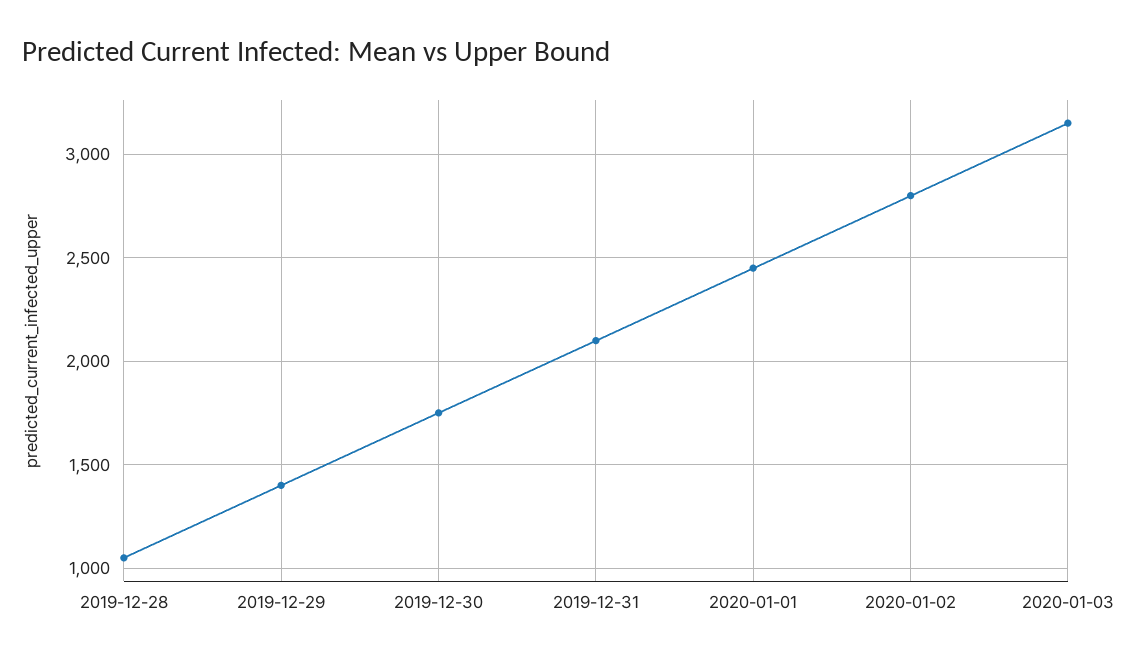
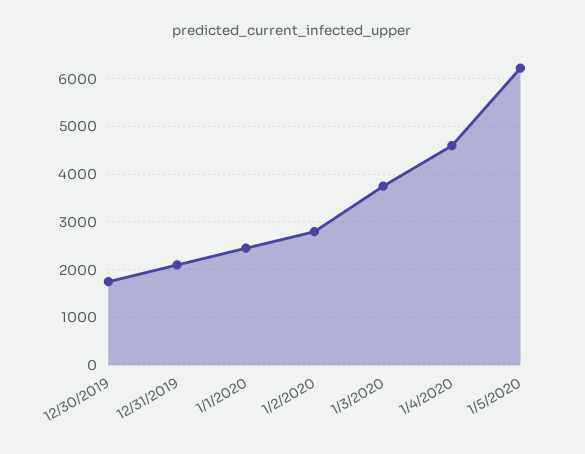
2019-12-28: 1050 -> none
2019-12-29: 1400 -> none
2020-01-03: 3150 -> 3800
1/4/2020: none -> 4600
1/5/2020: none -> 6200

